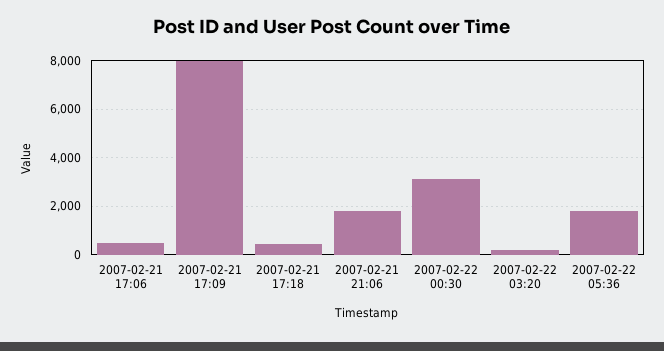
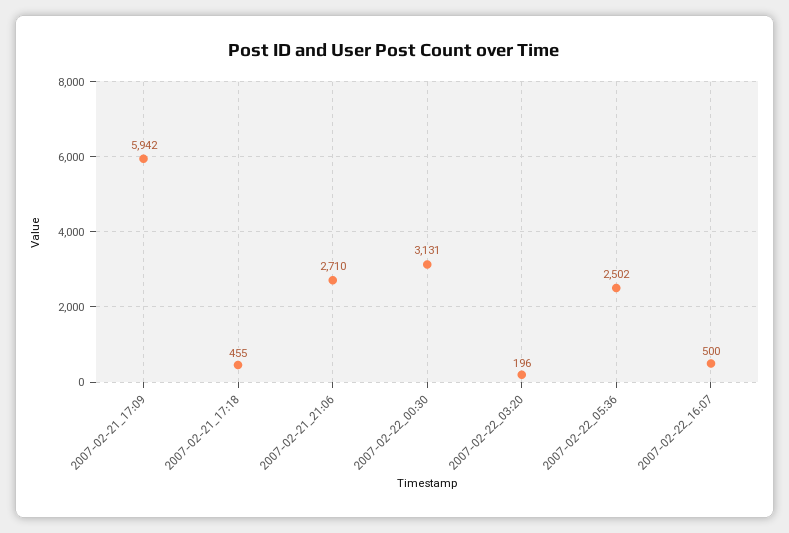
2007-02-21 17:06: 500 -> none
2007-02-21 17:09: 8000 -> 5942
2007-02-21 21:06: 1750 -> 2710
2007-02-22 05:36: 1750 -> 2502
2007-02-22_16:07: none -> 500

